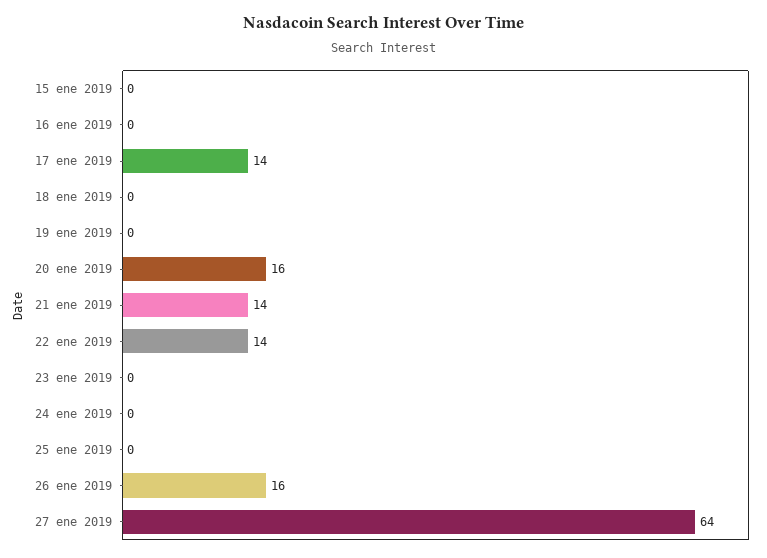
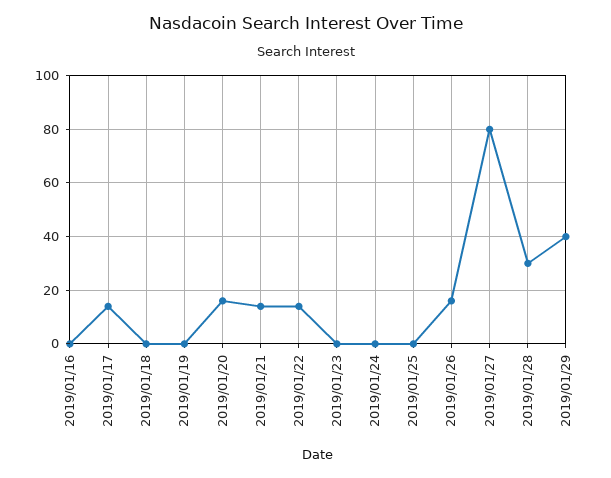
15 ene 2019: 0 -> none
27 ene 2019: 64 -> 80
2019/01/28: none -> 30
2019/01/29: none -> 40

